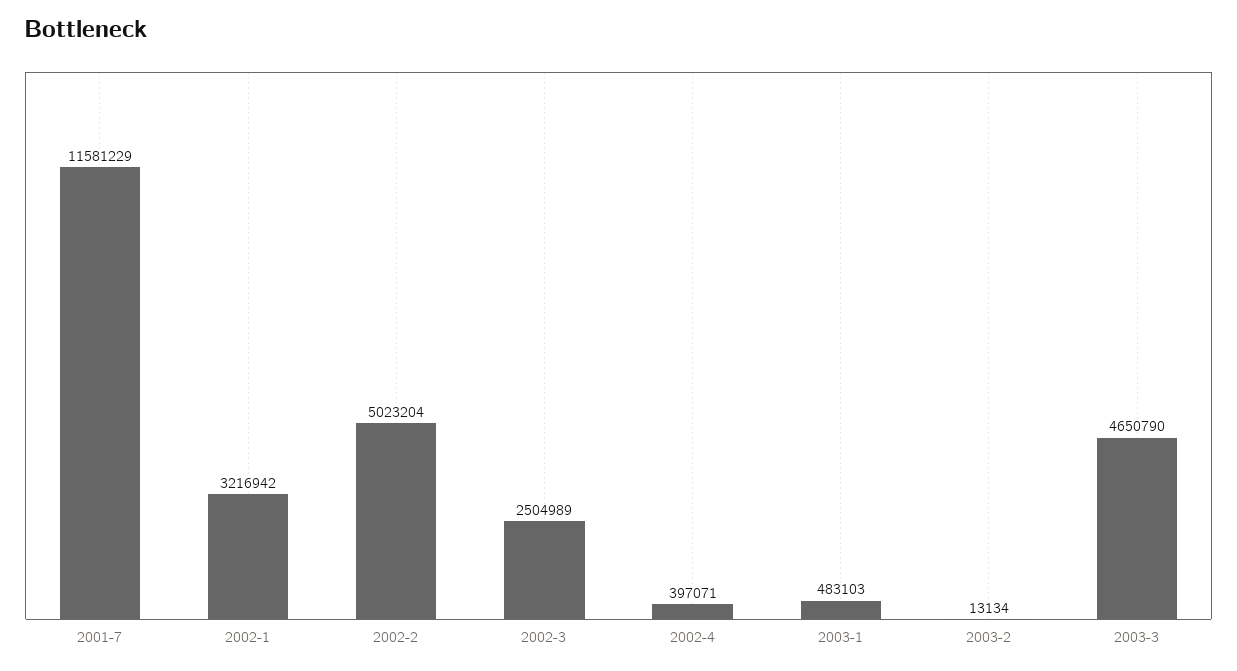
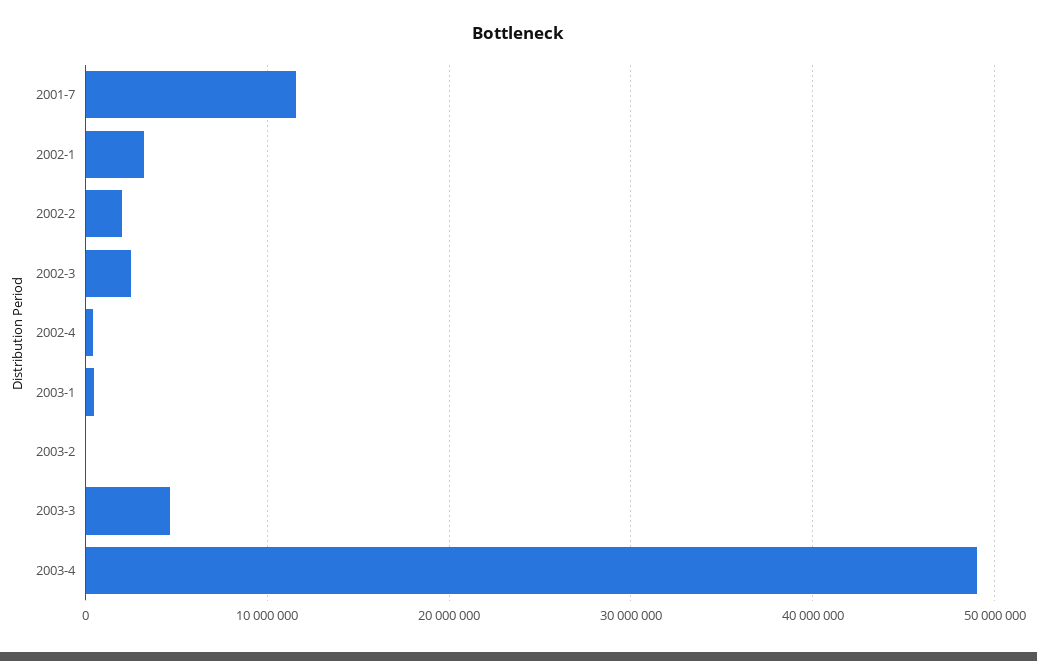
2002-2: 5023204 -> 2000000
2003-4: none -> 49000000

